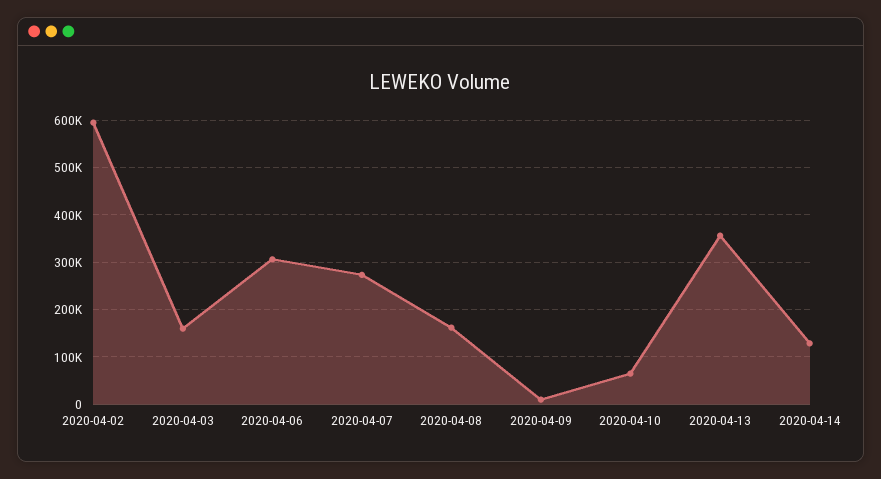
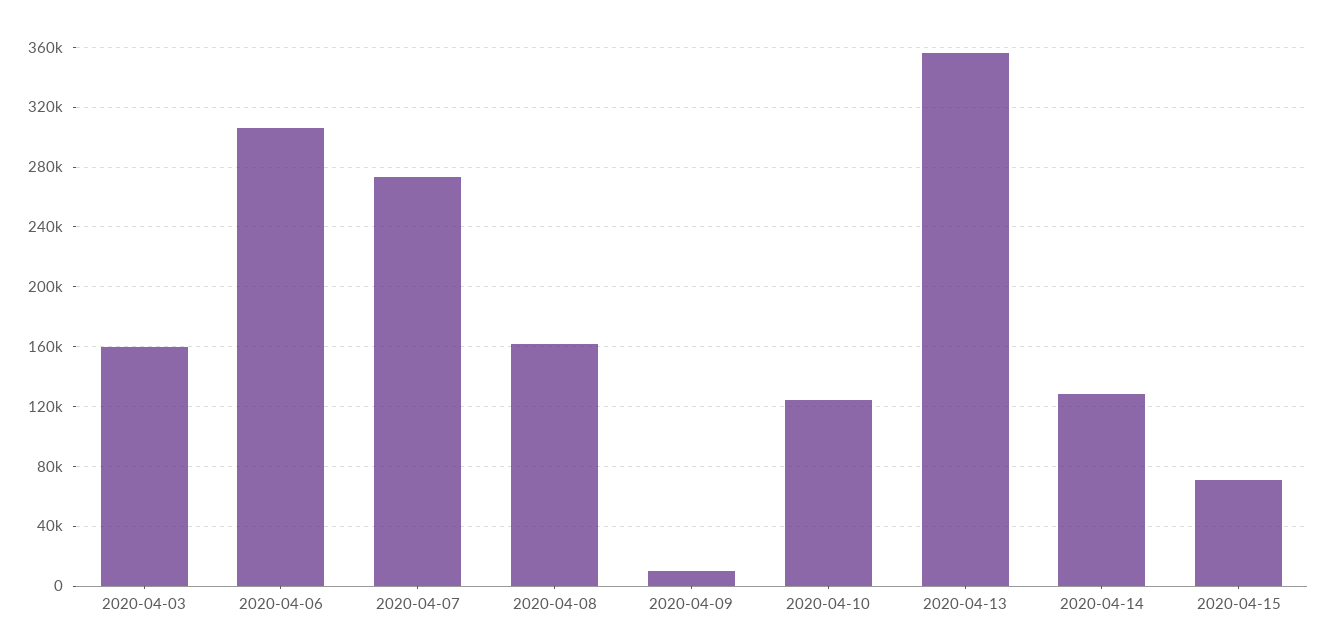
2020-04-02: 600000 -> none
2020-04-10: 60000 -> 125000
2020-04-15: none -> 70000

